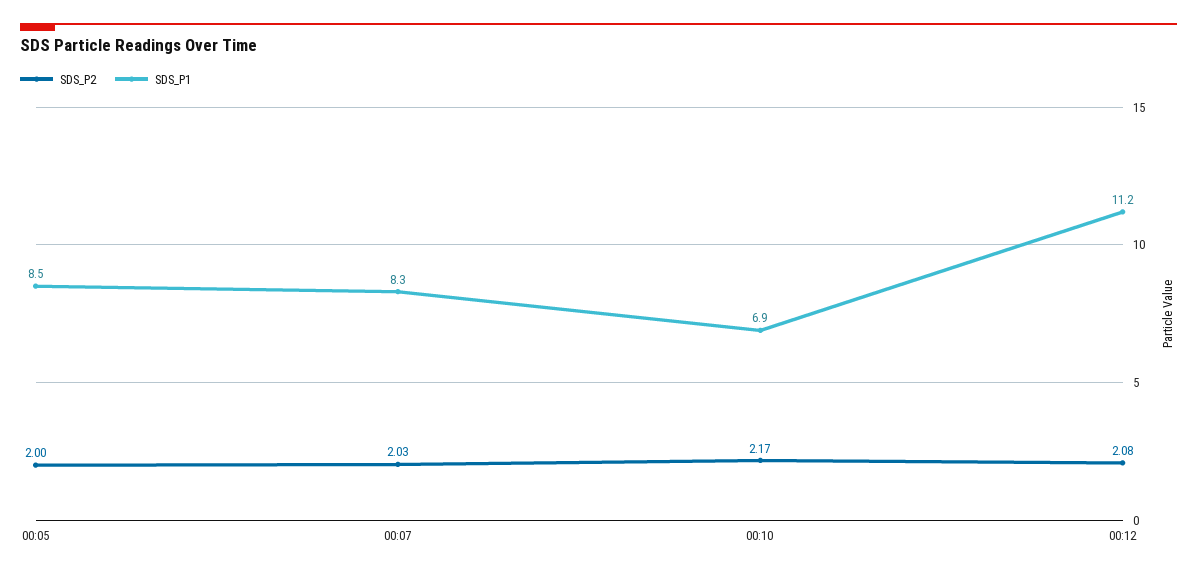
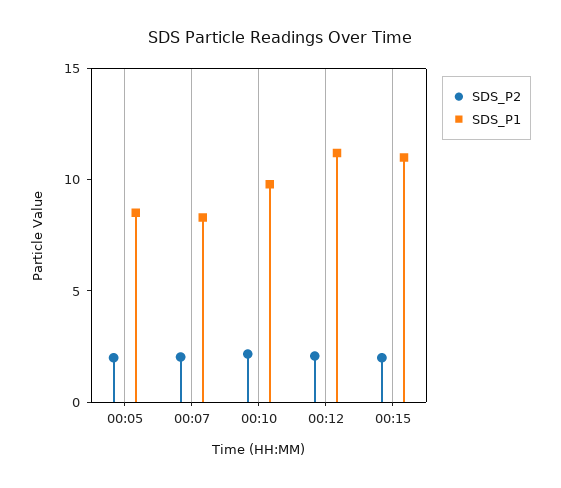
SDS_P1, 00:10: 6.9 -> 10
SDS_P2, 00:15: none -> 2
SDS_P1, 00:15: none -> 11

